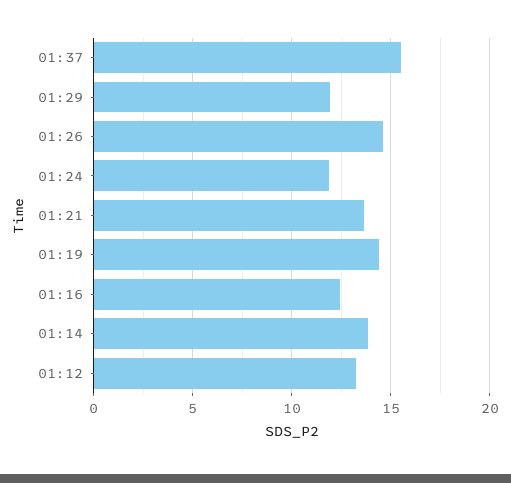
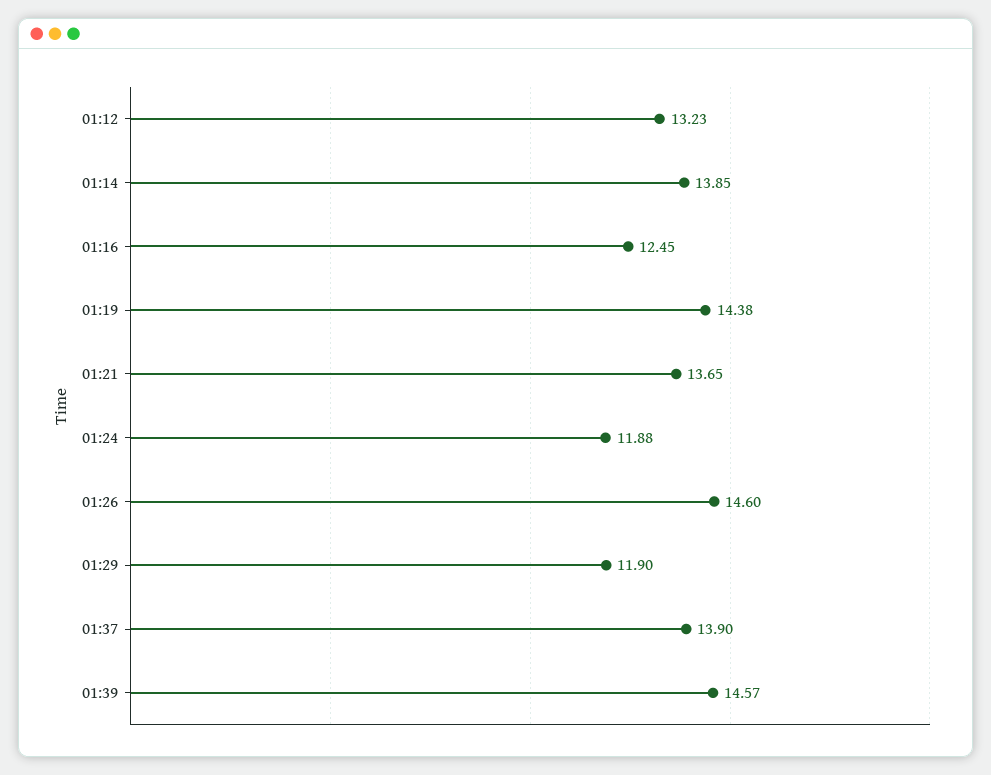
01:37: 15.5 -> 13.9
01:39: none -> 14.57

